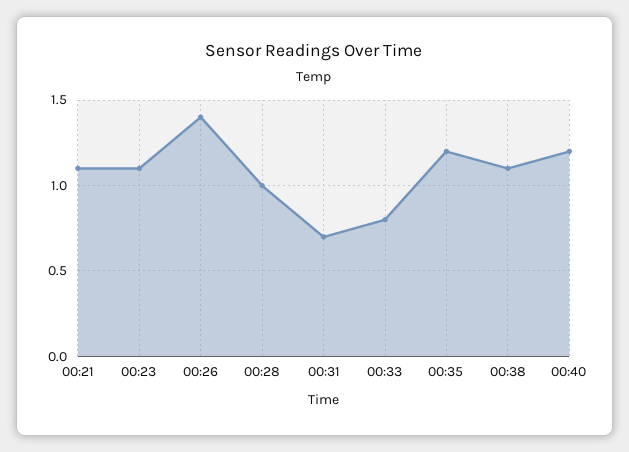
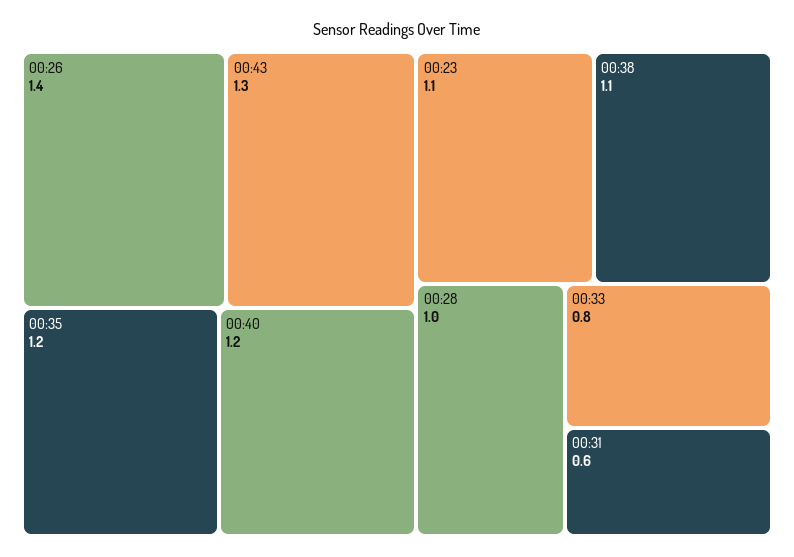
00:21: 1.1 -> none
00:31: 0.7 -> 0.6
00:43: none -> 1.3

